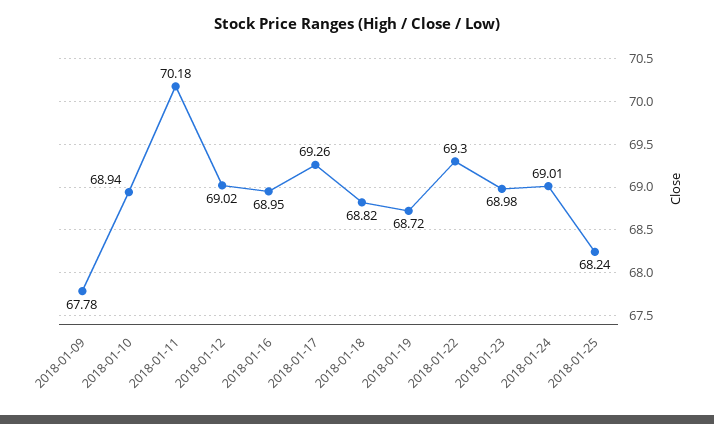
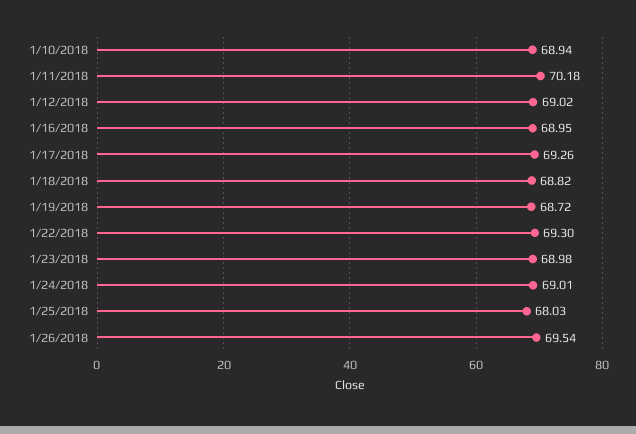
2018-01-09: 67.78 -> none
2018-01-25: 68.24 -> 68.03
1/26/2018: none -> 69.54

